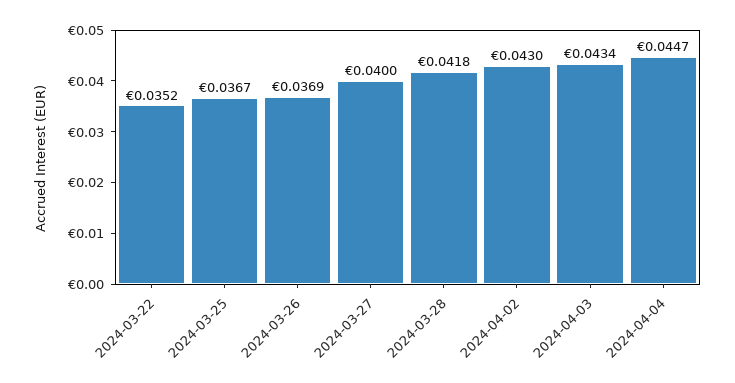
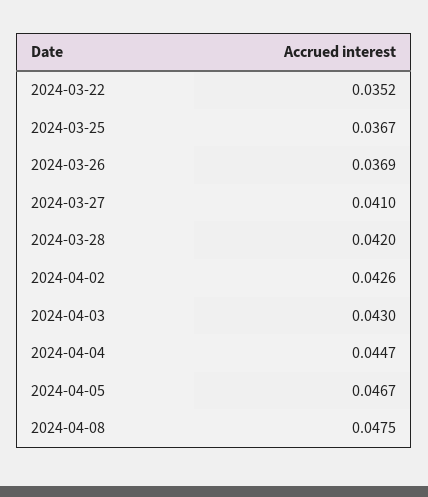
2024-03-27: 0.04 -> 0.041
2024-03-28: 0.0418 -> 0.042
2024-04-02: 0.043 -> 0.0426
2024-04-03: 0.0434 -> 0.043
2024-04-05: none -> 0.0467
2024-04-08: none -> 0.0475

